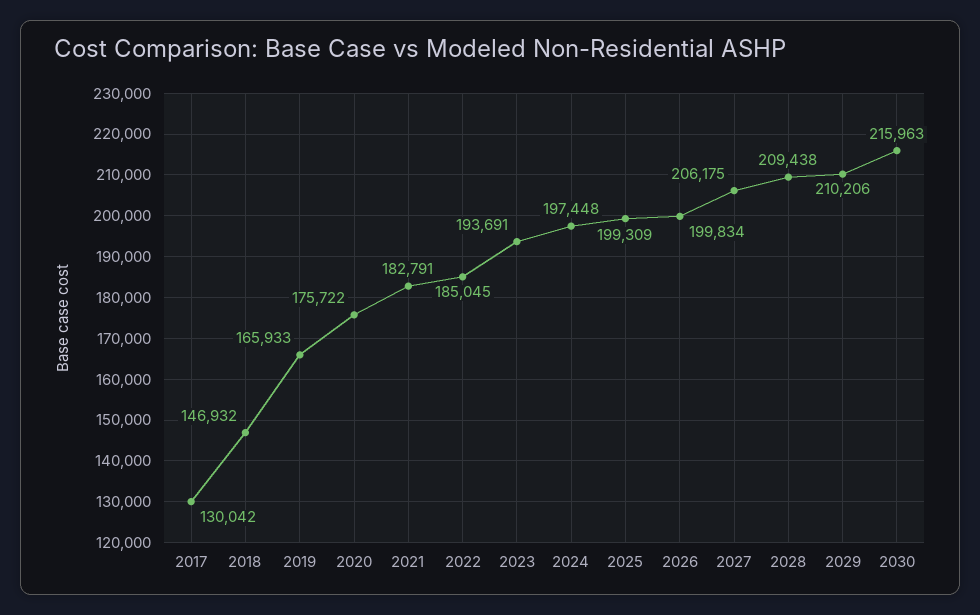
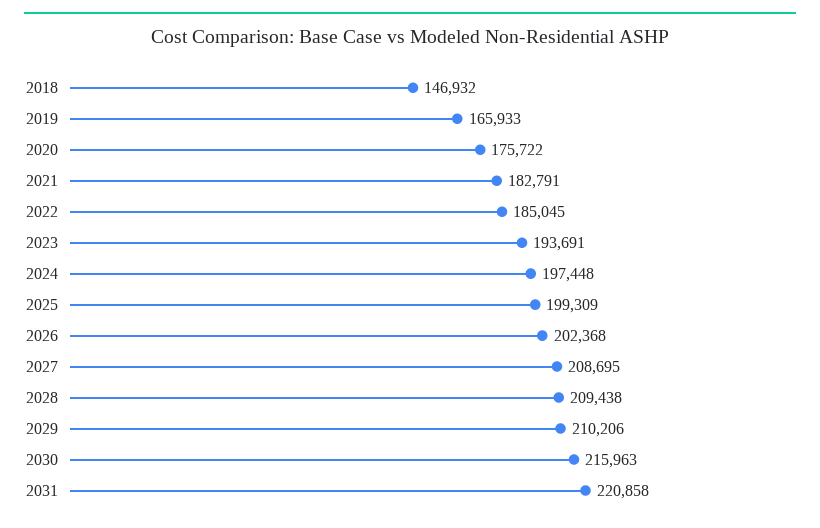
2017: 130042 -> none
2026: 199834 -> 202368
2027: 206175 -> 208695
2031: none -> 220858

